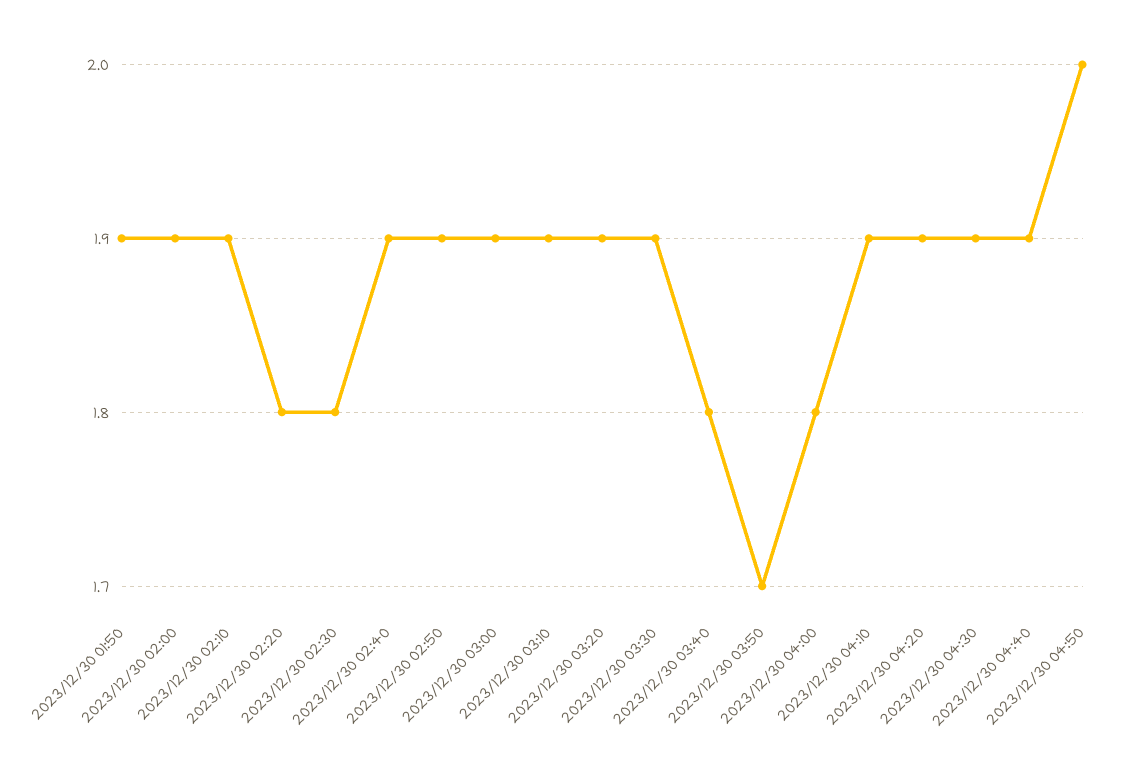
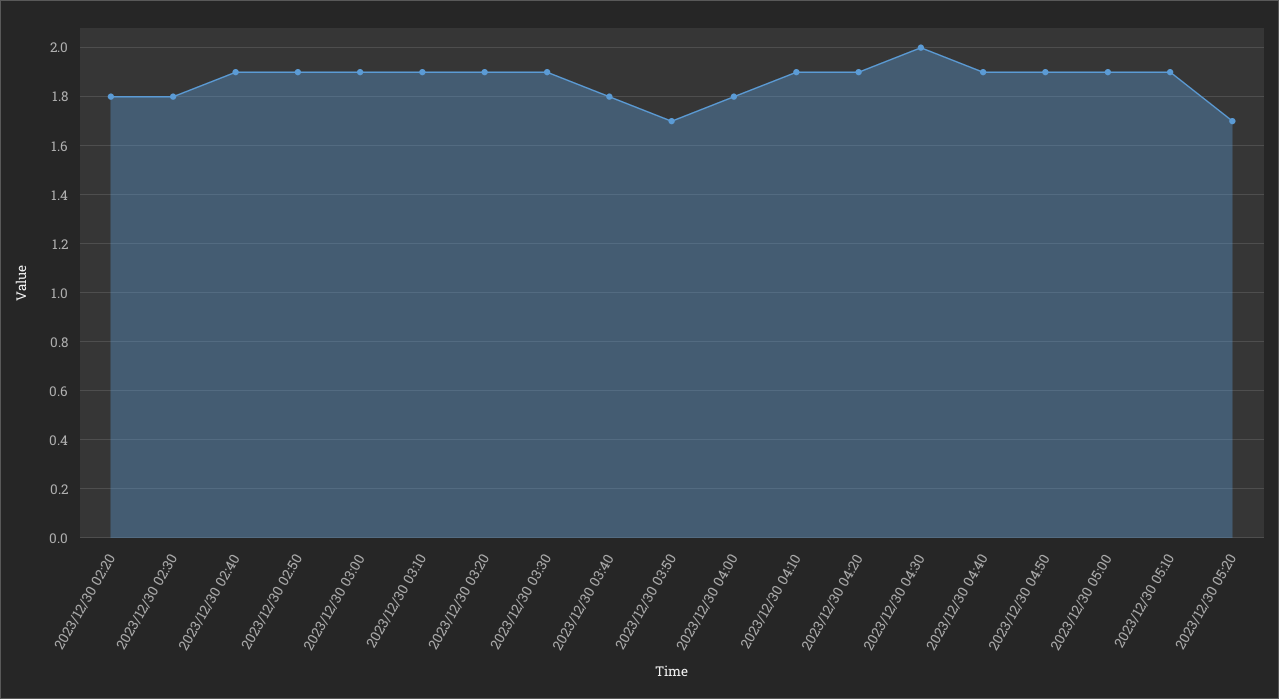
2023/12/30 01:50: 1.9 -> none
2023/12/30 02:00: 1.9 -> none
2023/12/30 02:10: 1.9 -> none
2023/12/30 04:30: 1.9 -> 2
2023/12/30 04:50: 2 -> 1.9
2023/12/30 05:00: none -> 1.9
2023/12/30 05:10: none -> 1.9
2023/12/30 05:20: none -> 1.7

